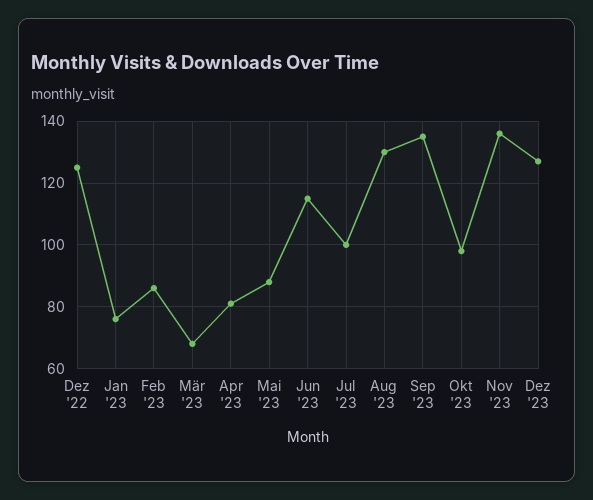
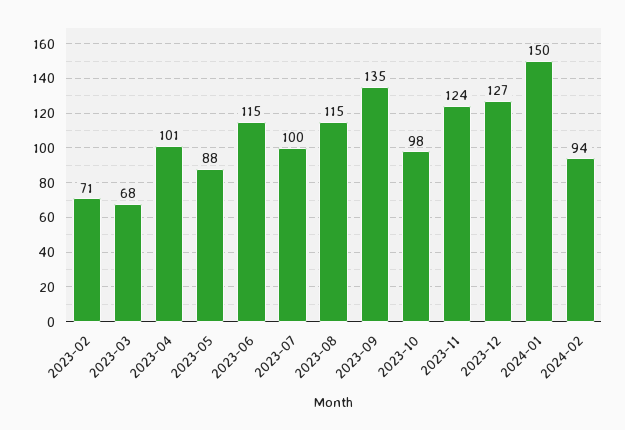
Dez '22: 125 -> none
Jan '23: 75 -> none
Feb '23: 85 -> 71
Apr '23: 80 -> 101
Aug '23: 130 -> 115
Nov '23: 135 -> 124
2024-01: none -> 150
2024-02: none -> 94

